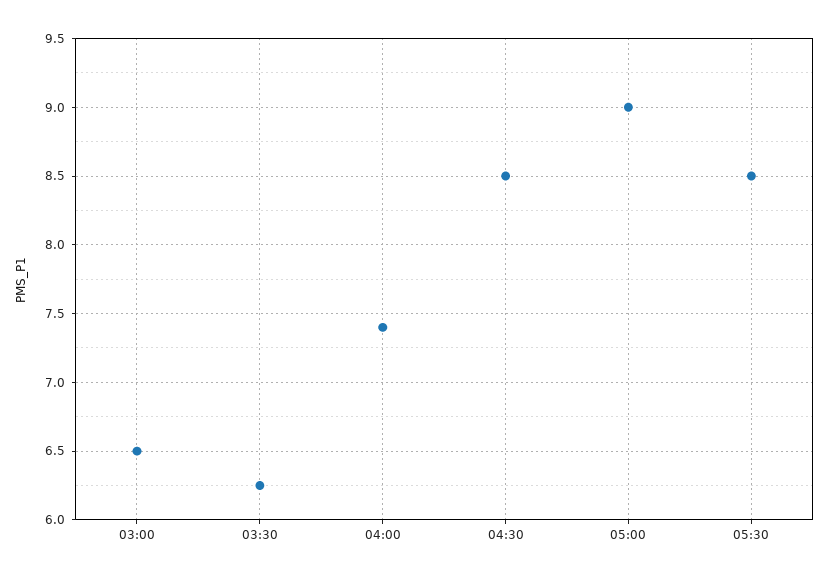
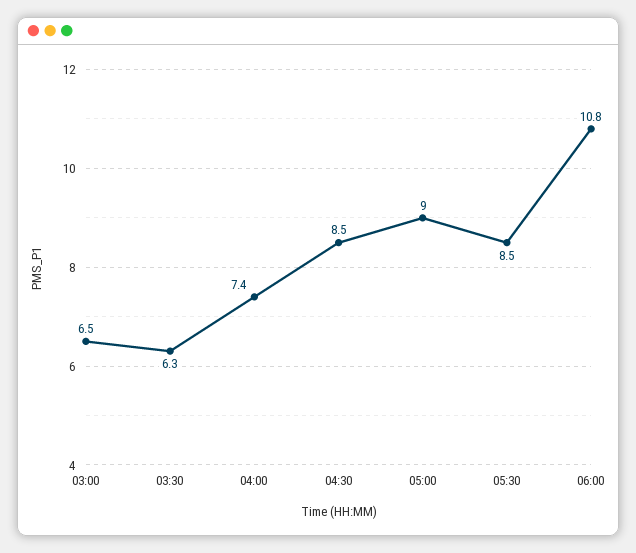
06:00: none -> 10.8

